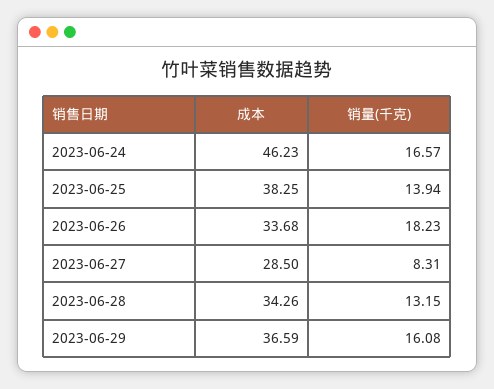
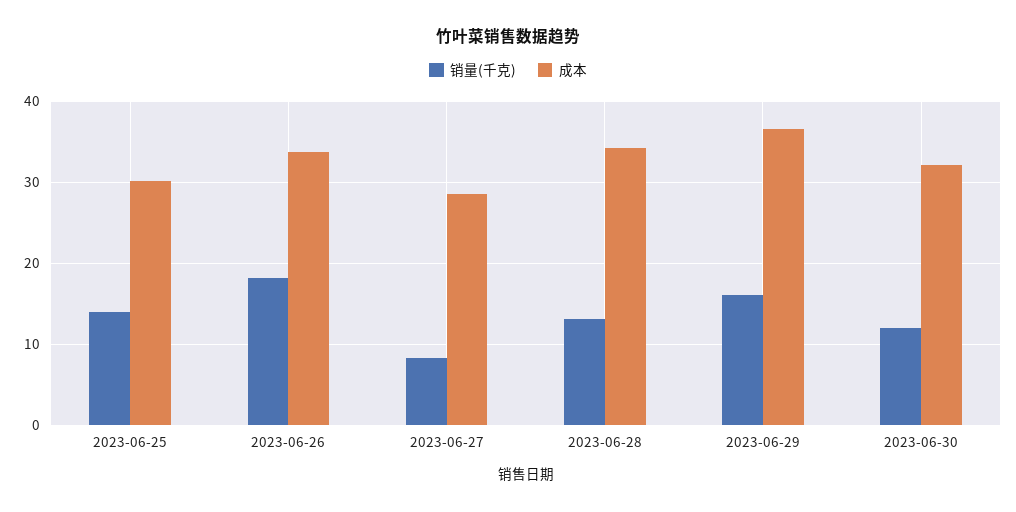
成本, 2023-06-24: 46.23 -> none
销量(千克), 2023-06-24: 16.57 -> none
成本, 2023-06-25: 38.25 -> 30
销量(千克), 2023-06-30: none -> 12
成本, 2023-06-30: none -> 32

